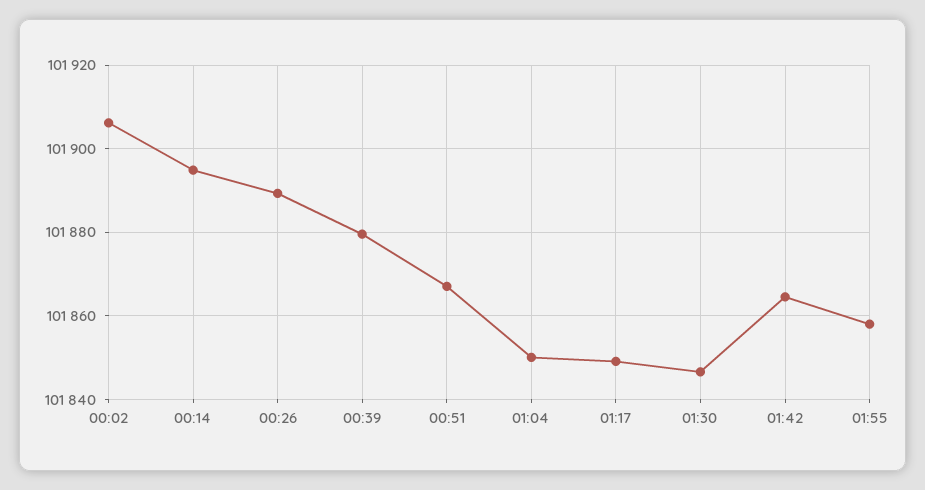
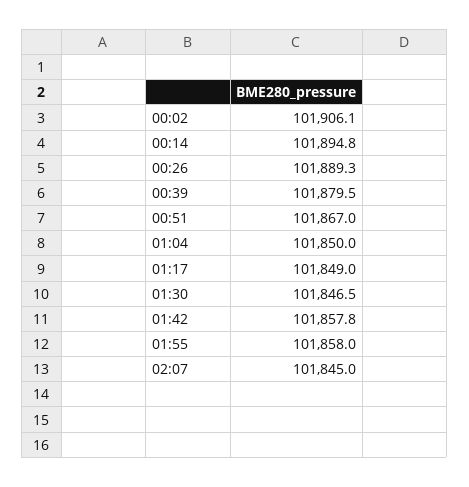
01:42: 101864 -> 101857.8
02:07: none -> 101845

